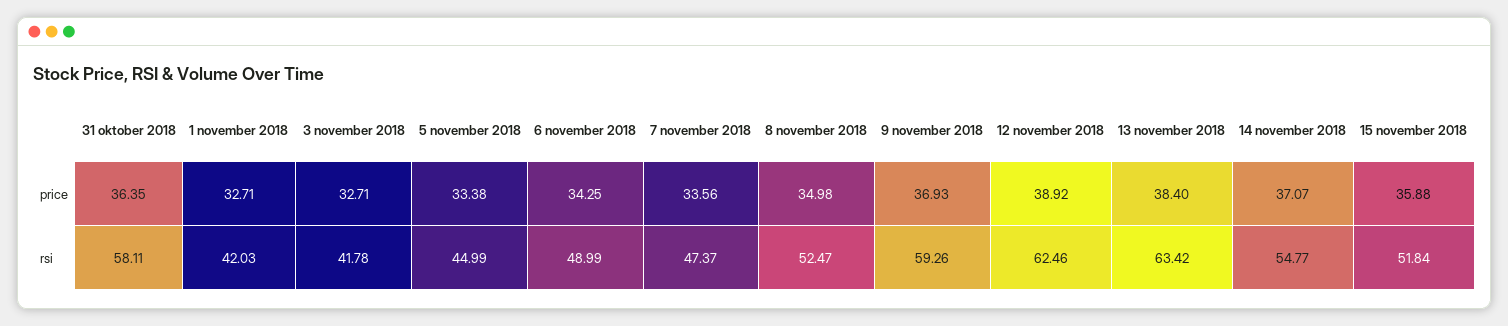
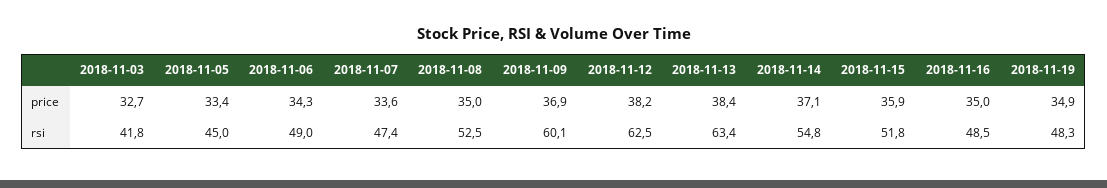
31 oktober 2018, price: 36.35 -> none
1 november 2018, price: 32.71 -> none
12 november 2018, price: 38.92 -> 38.2
31 oktober 2018, rsi: 58.11 -> none
1 november 2018, rsi: 42.03 -> none
9 november 2018, rsi: 59.26 -> 60.1
2018-11-16, price: none -> 35
2018-11-19, price: none -> 34.9
2018-11-16, rsi: none -> 48.5
2018-11-19, rsi: none -> 48.3

